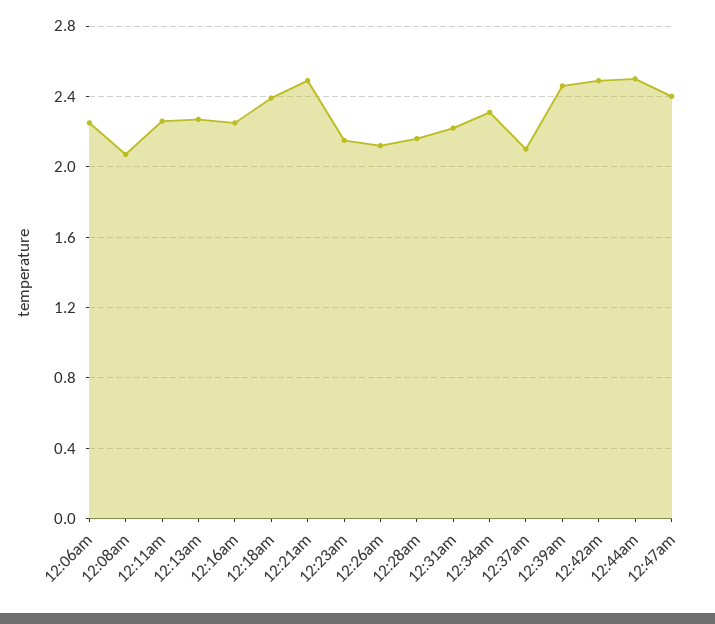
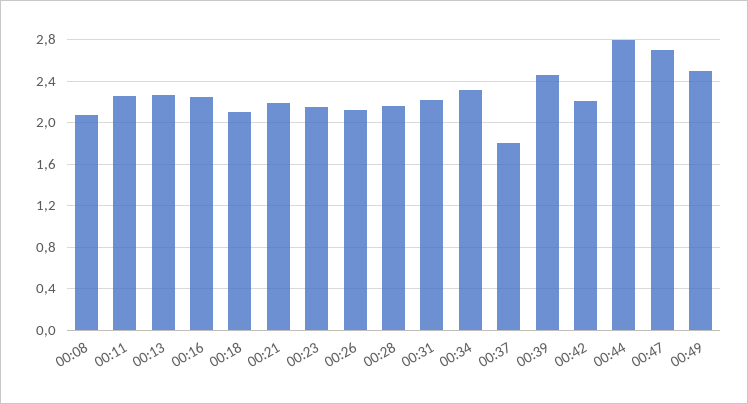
12:06am: 2.25 -> none
12:18am: 2.4 -> 2.1
12:21am: 2.5 -> 2.2
12:37am: 2.1 -> 1.8
12:42am: 2.5 -> 2.2
12:44am: 2.5 -> 2.8
12:47am: 2.4 -> 2.7
00:49: none -> 2.5

